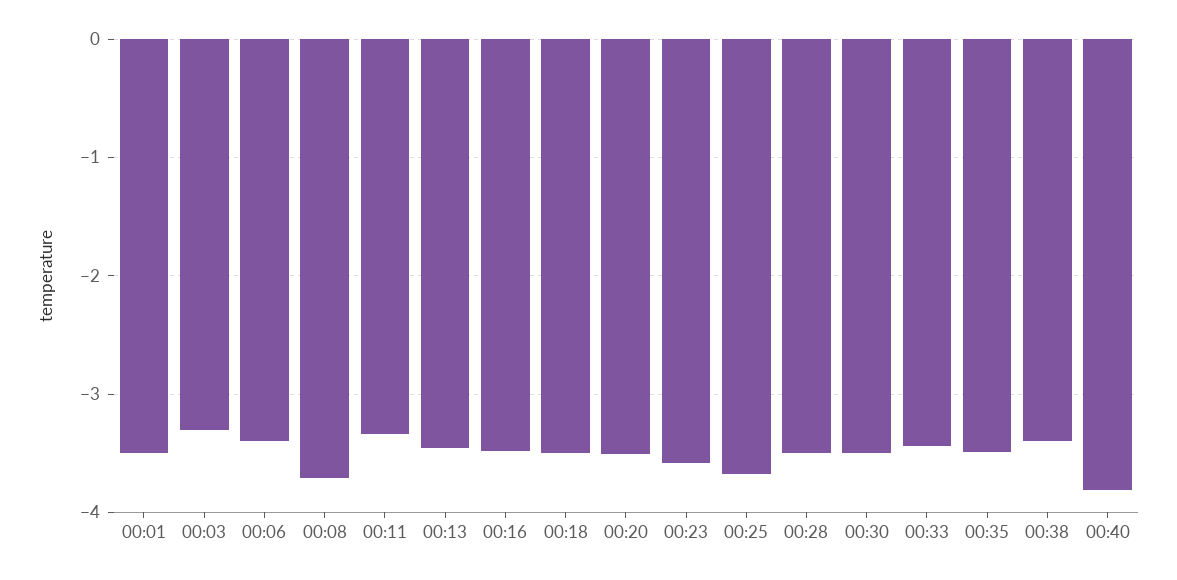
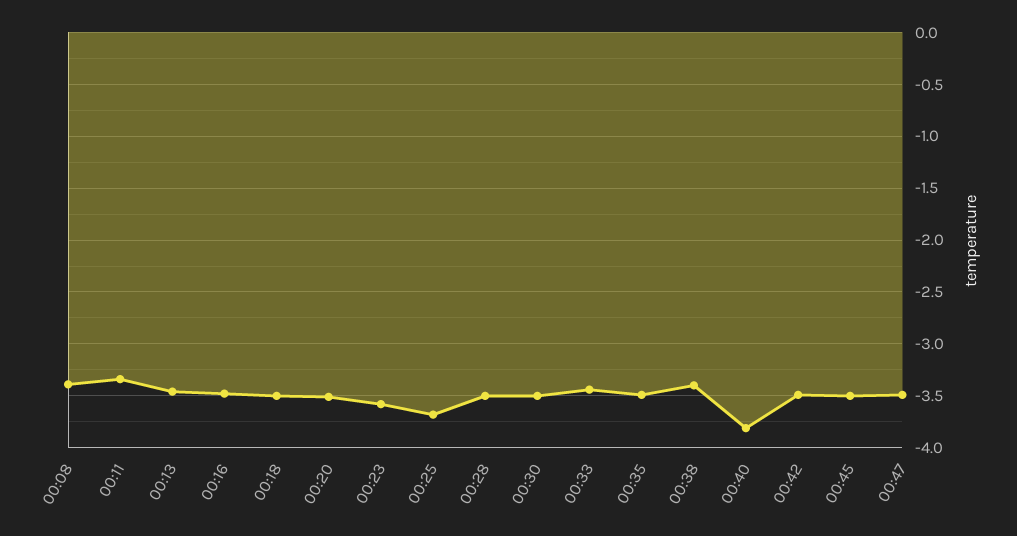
00:01: -3.5 -> none
00:03: -3.3 -> none
00:06: -3.4 -> none
00:08: -3.7 -> -3.4
00:42: none -> -3.5
00:45: none -> -3.5
00:47: none -> -3.5

